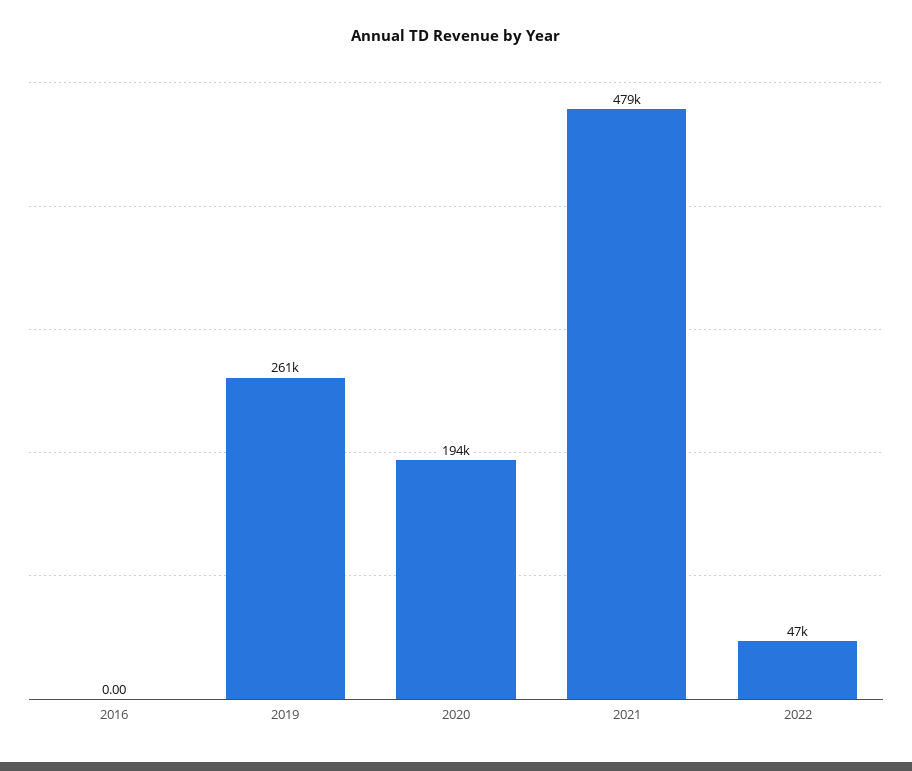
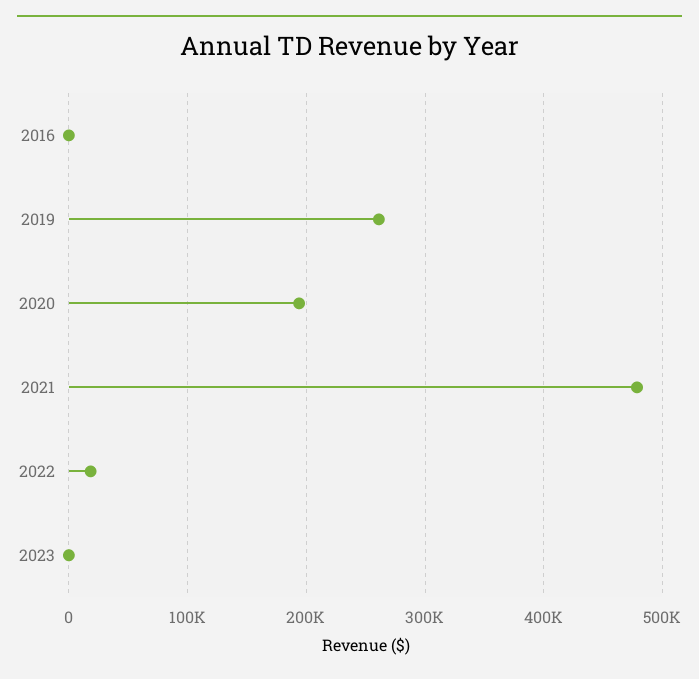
2022: 47000 -> 20000
2023: none -> 0

